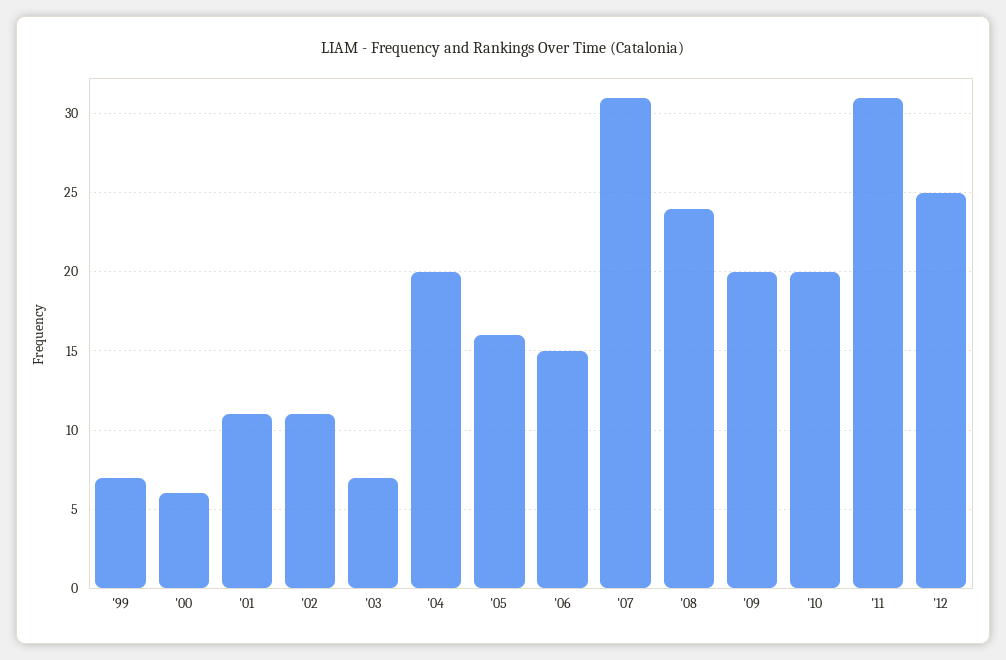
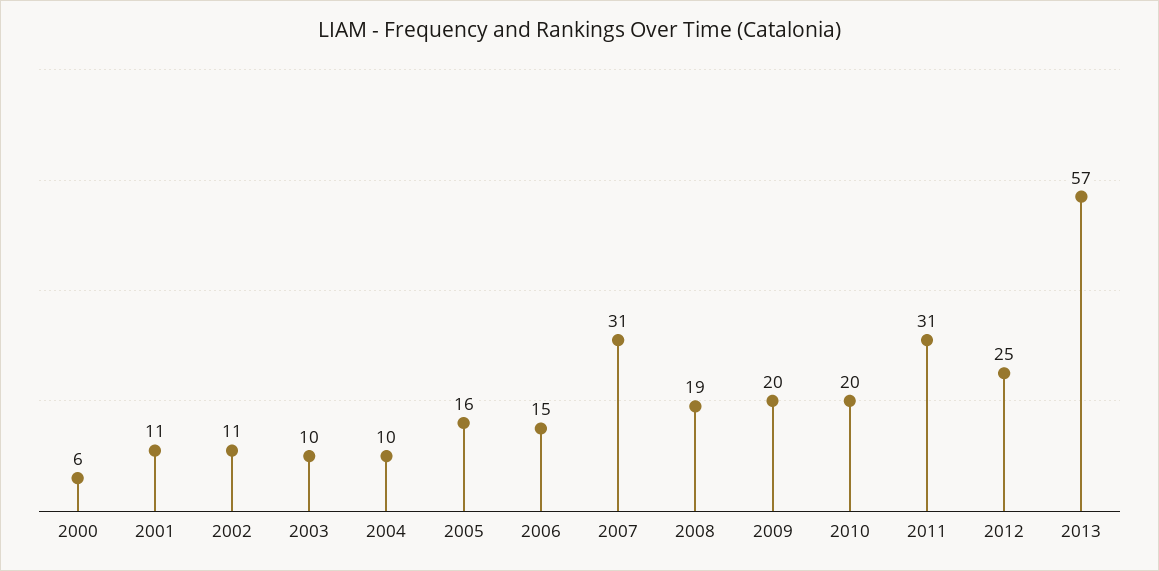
'99: 7 -> none
'03: 7 -> 10
'04: 20 -> 10
'08: 24 -> 19
2013: none -> 57

